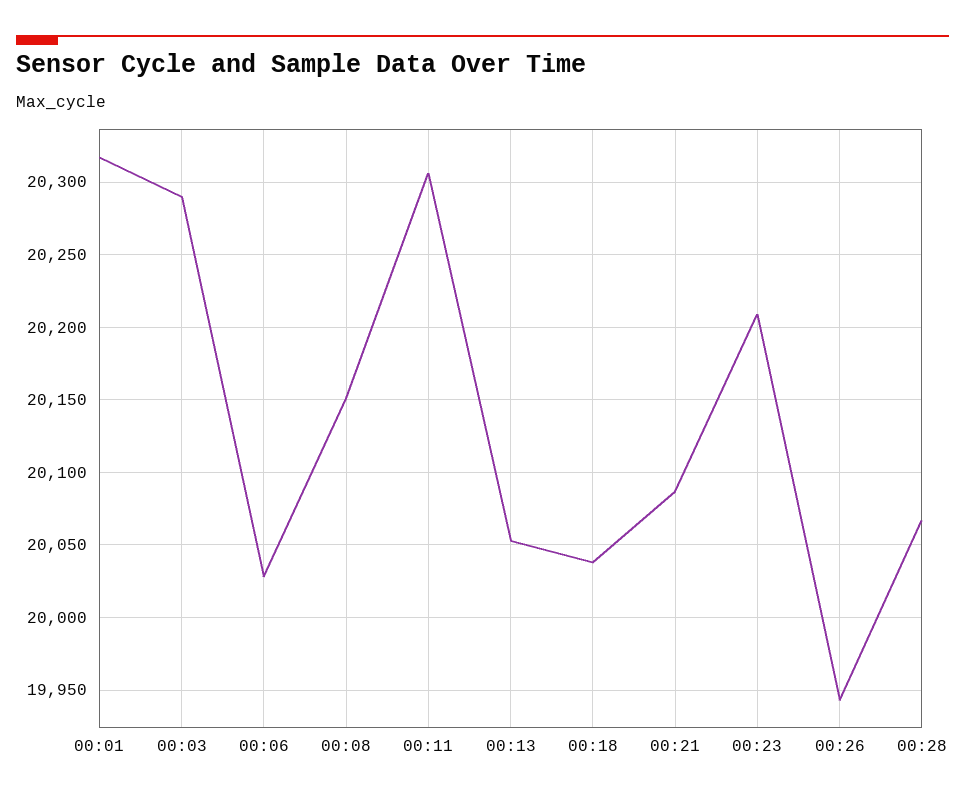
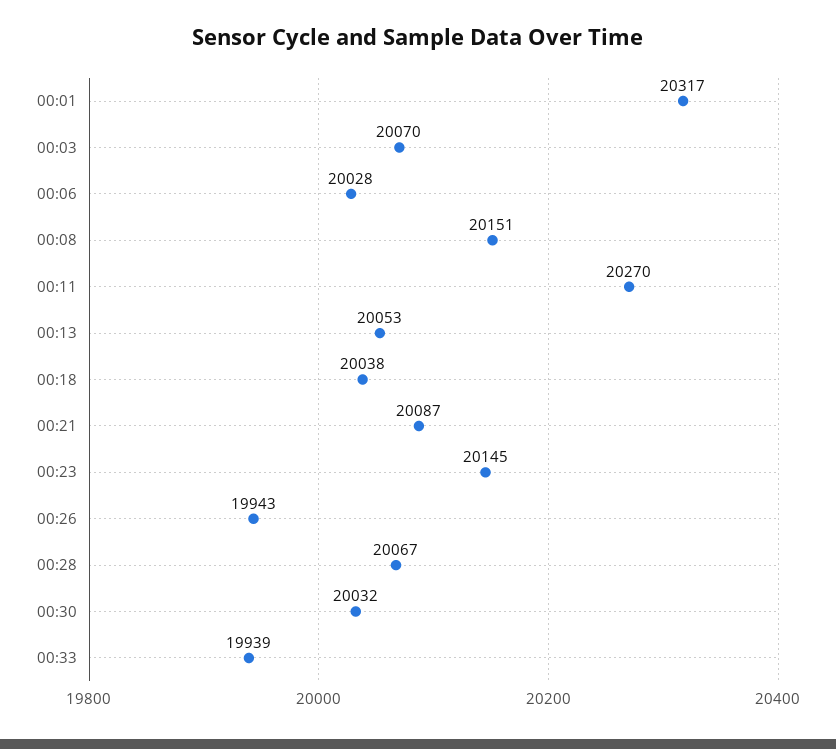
00:03: 20290 -> 20070
00:11: 20305 -> 20270
00:23: 20210 -> 20145
00:30: none -> 20032
00:33: none -> 19939

